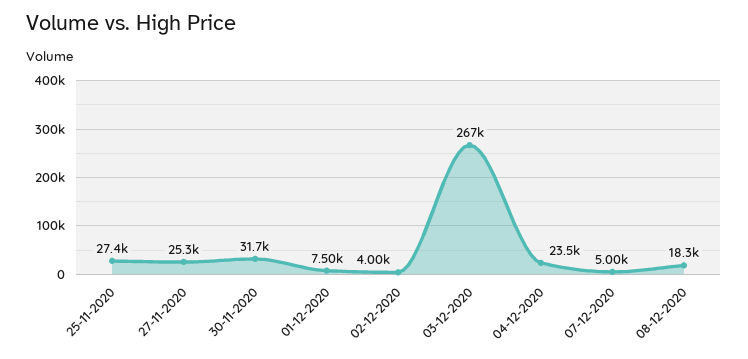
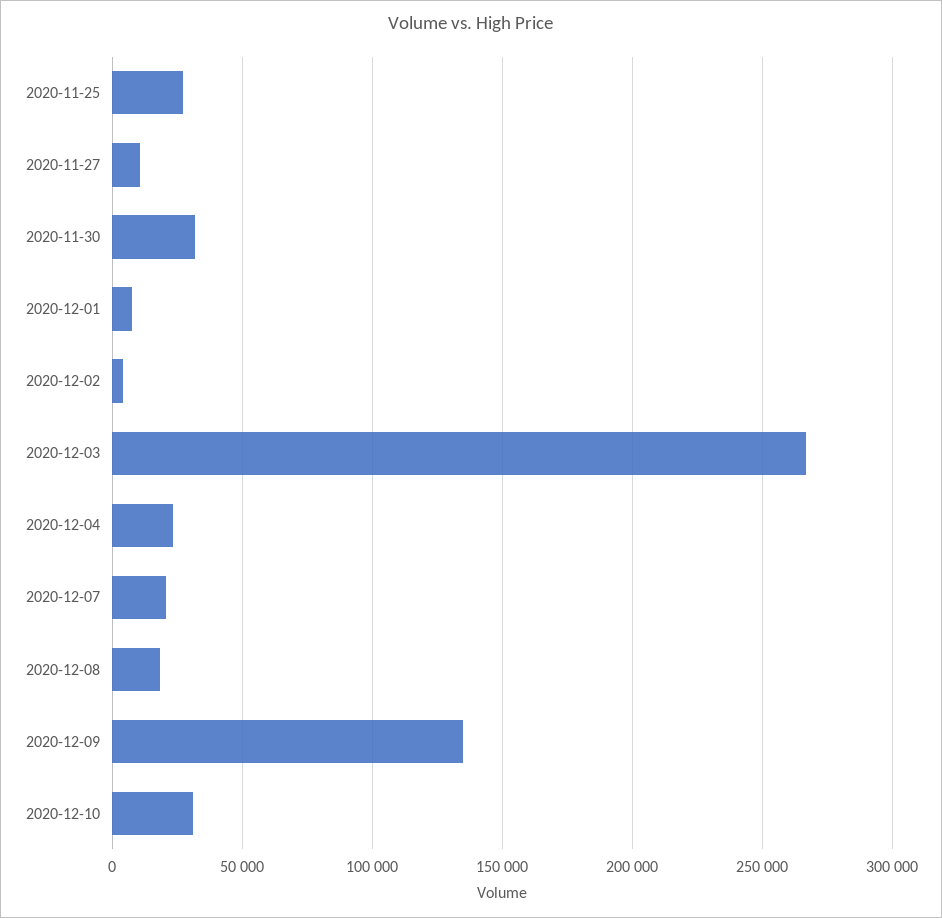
27-11-2020: 25300 -> 10000
07-12-2020: 5000 -> 20000
2020-12-09: none -> 135000
2020-12-10: none -> 30000

